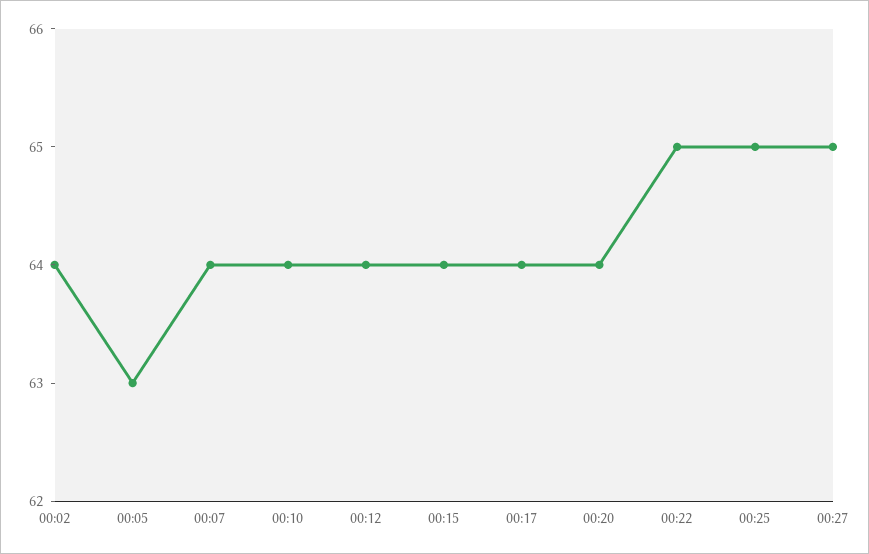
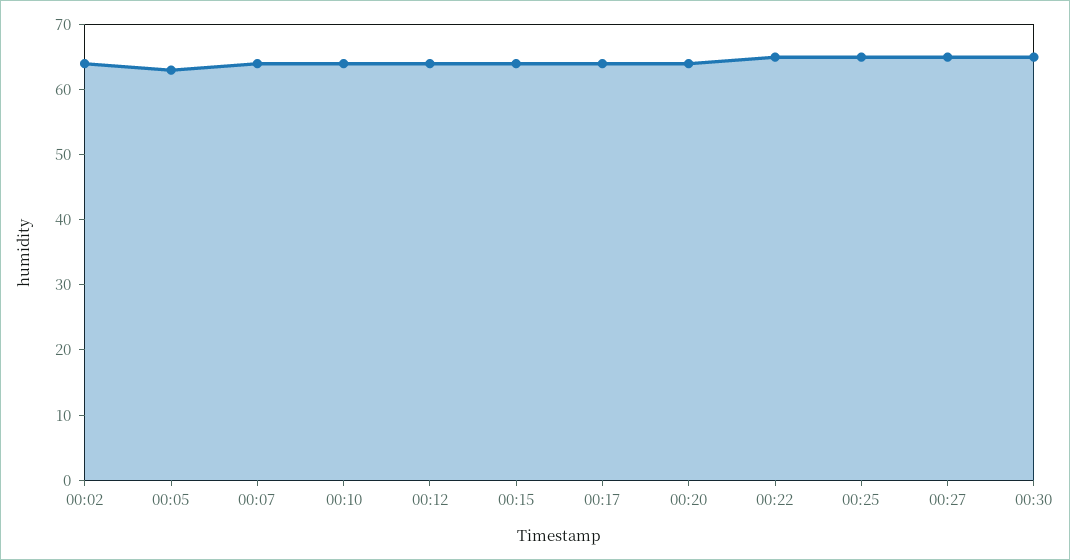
00:30: none -> 65

